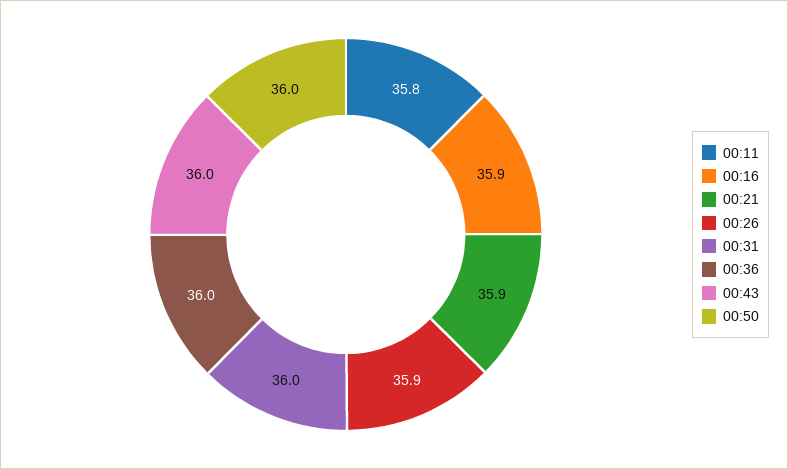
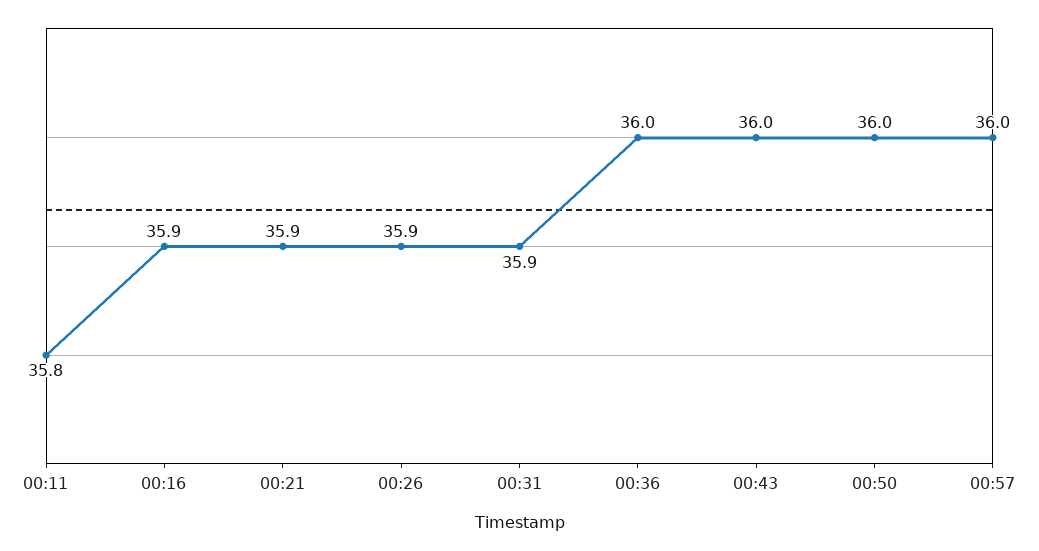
00:31: 36 -> 35.9
00:57: none -> 36

